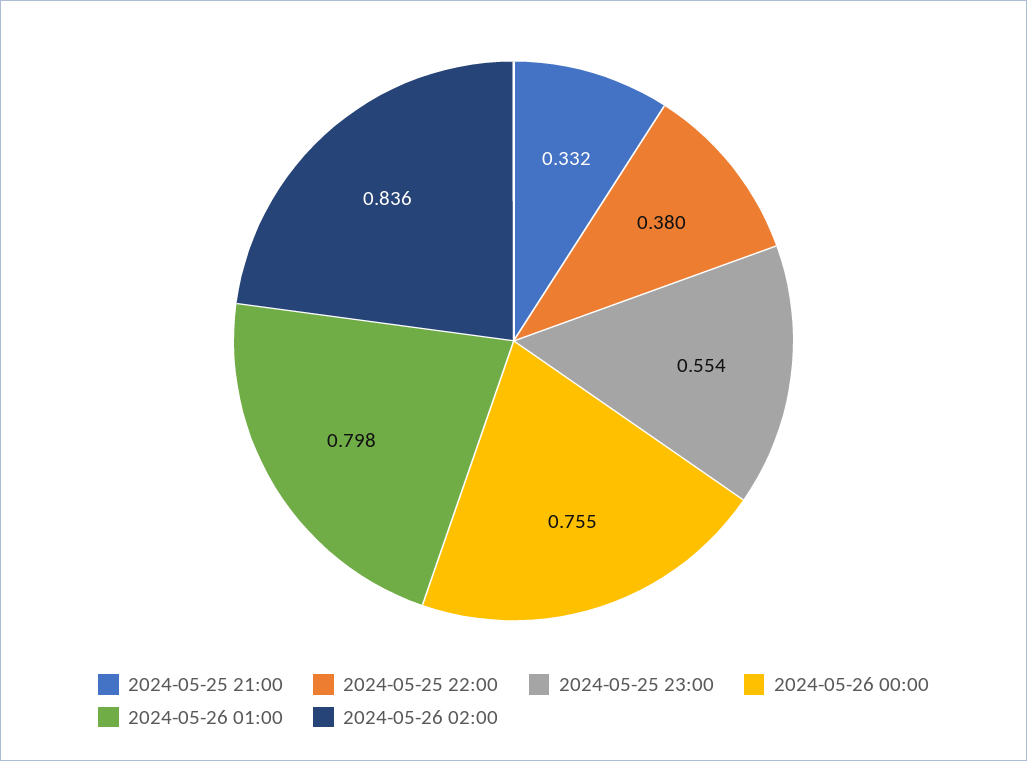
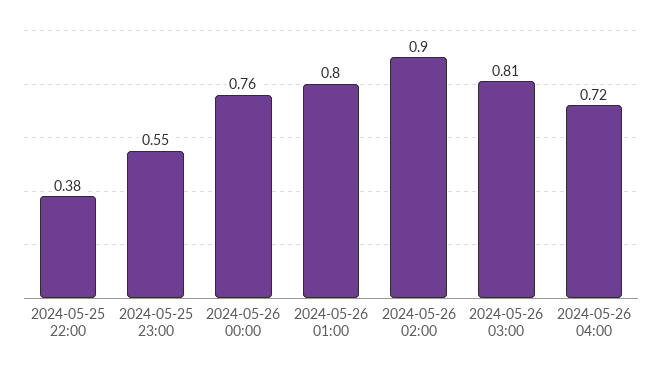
2024-05-25 21:00: 0.332 -> none
2024-05-26 02:00: 0.836 -> 0.9
2024-05-26 03:00: none -> 0.81
2024-05-26 04:00: none -> 0.72

